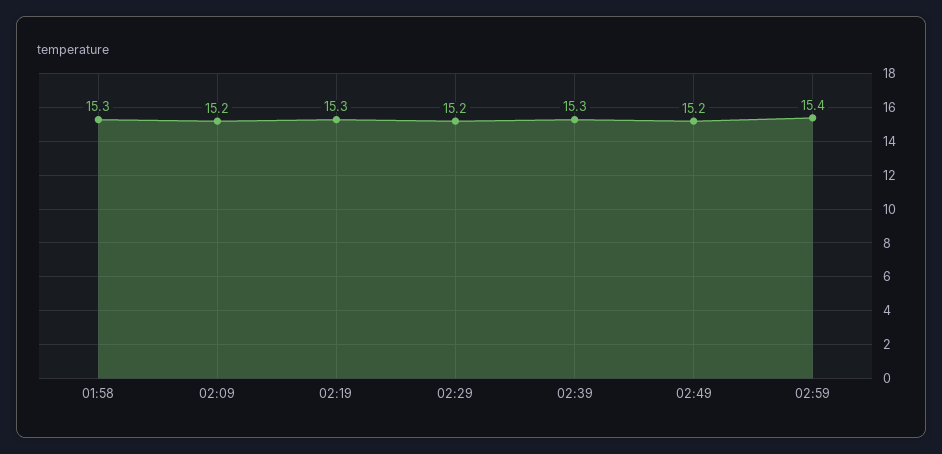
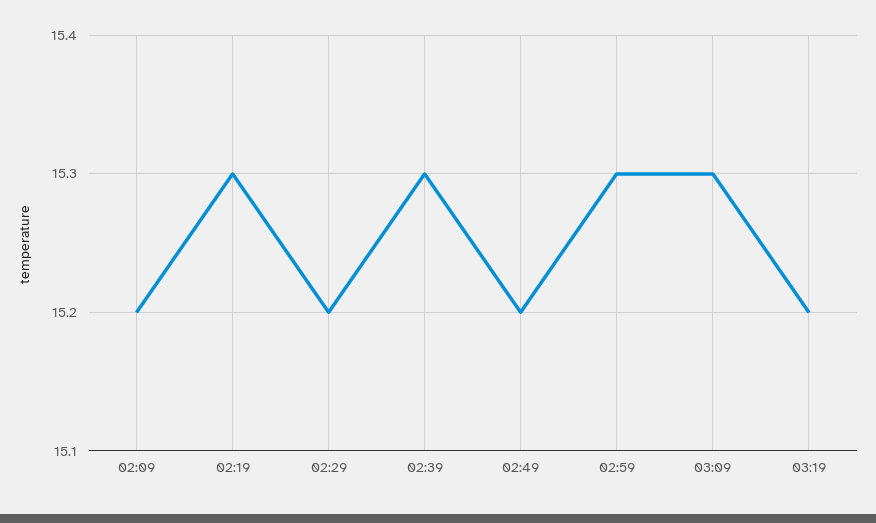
01:58: 15.3 -> none
02:59: 15.4 -> 15.3
03:09: none -> 15.3
03:19: none -> 15.2

